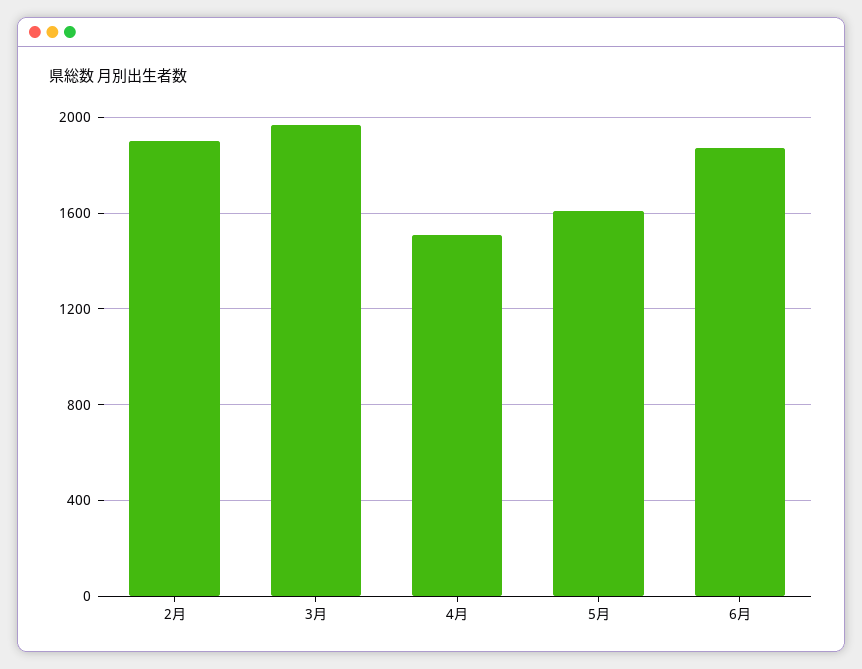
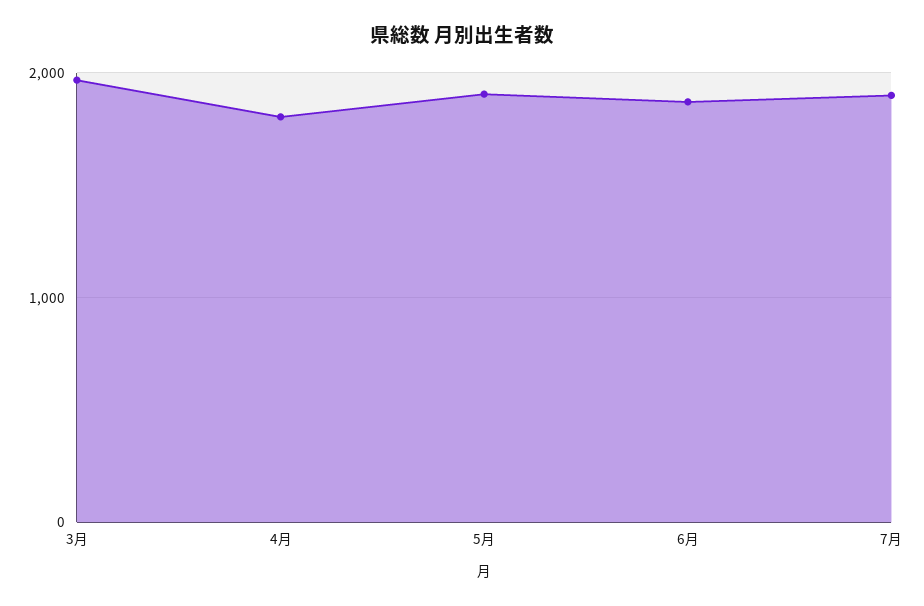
2月: 1900 -> none
4月: 1500 -> 1800
5月: 1600 -> 1900
7月: none -> 1900

